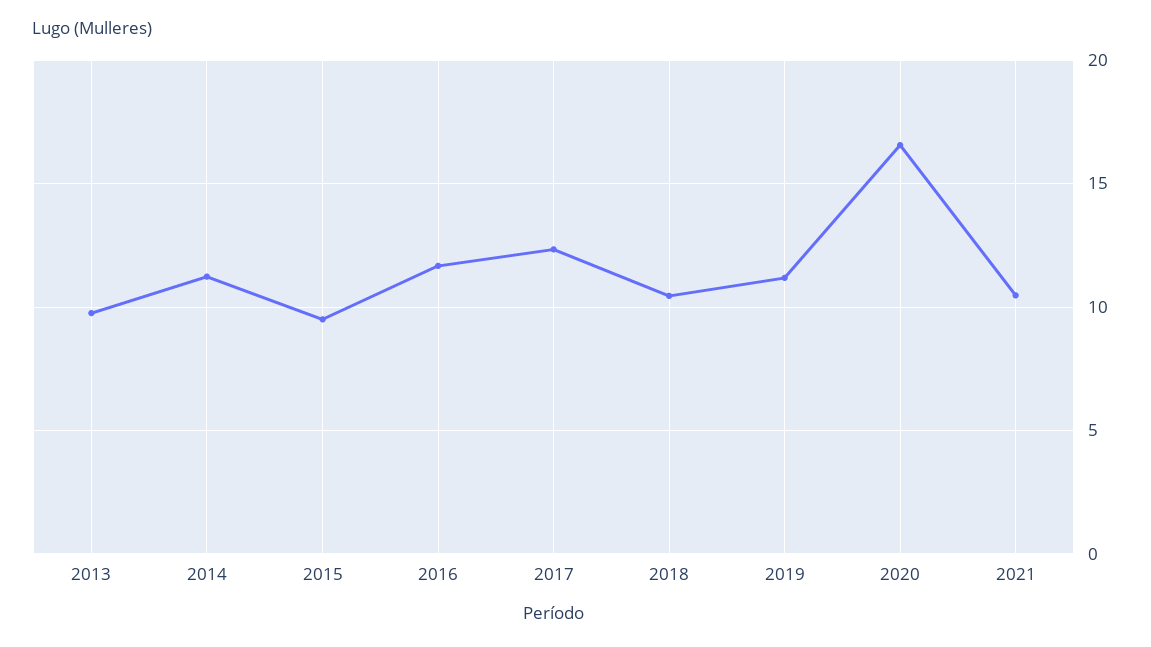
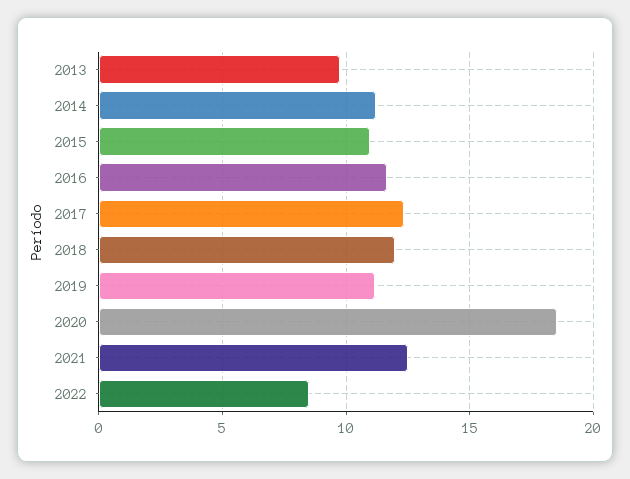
2015: 9.5 -> 11
2018: 10.5 -> 12
2020: 16.5 -> 18.5
2021: 10.5 -> 12.5
2022: none -> 8.5

